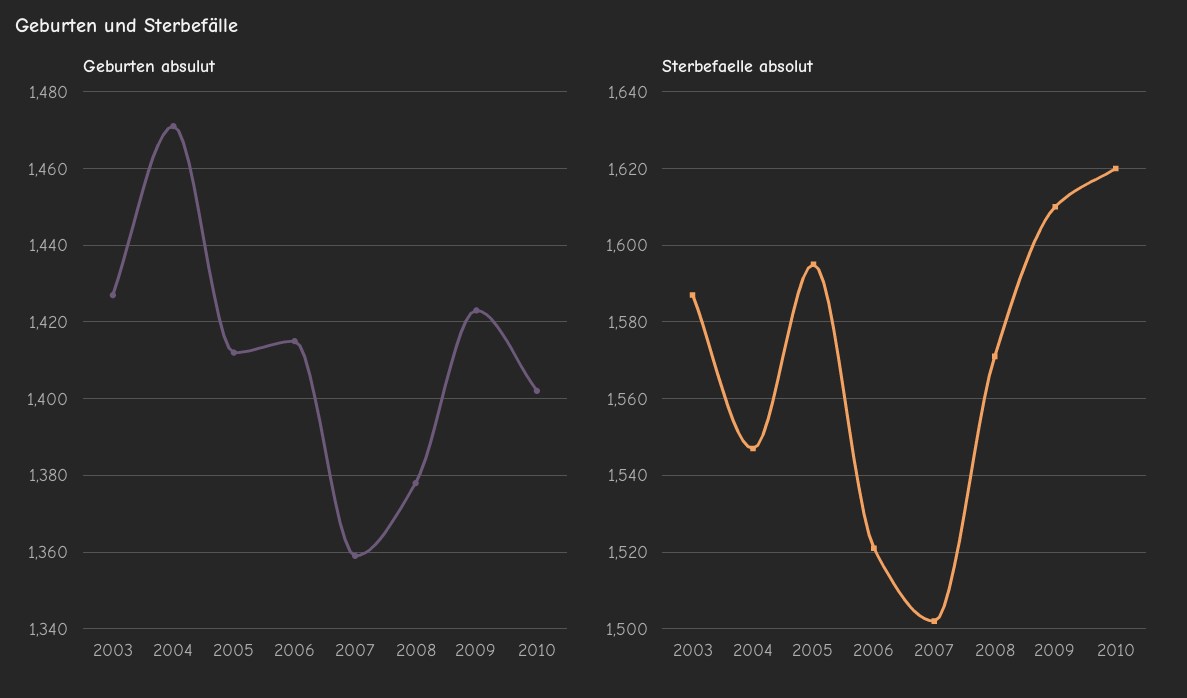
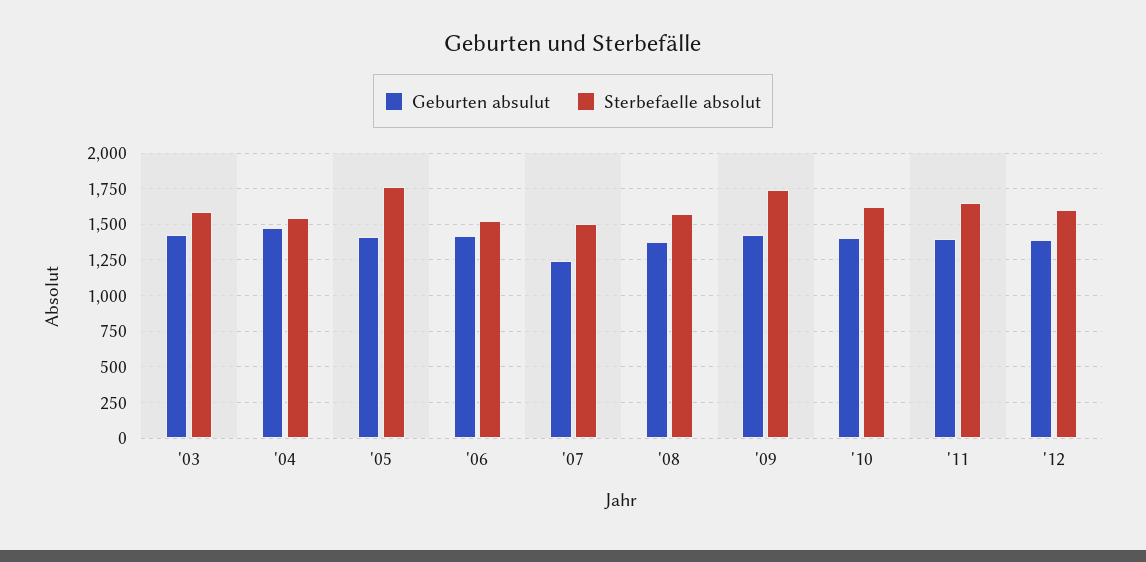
Geburten absulut, 2007: 1360 -> 1250
Sterbefaelle absolut, 2005: 1595 -> 1750
Sterbefaelle absolut, 2009: 1610 -> 1750
Geburten absulut, '11: none -> 1400
Sterbefaelle absolut, '11: none -> 1650
Geburten absulut, '12: none -> 1400
Sterbefaelle absolut, '12: none -> 1600

